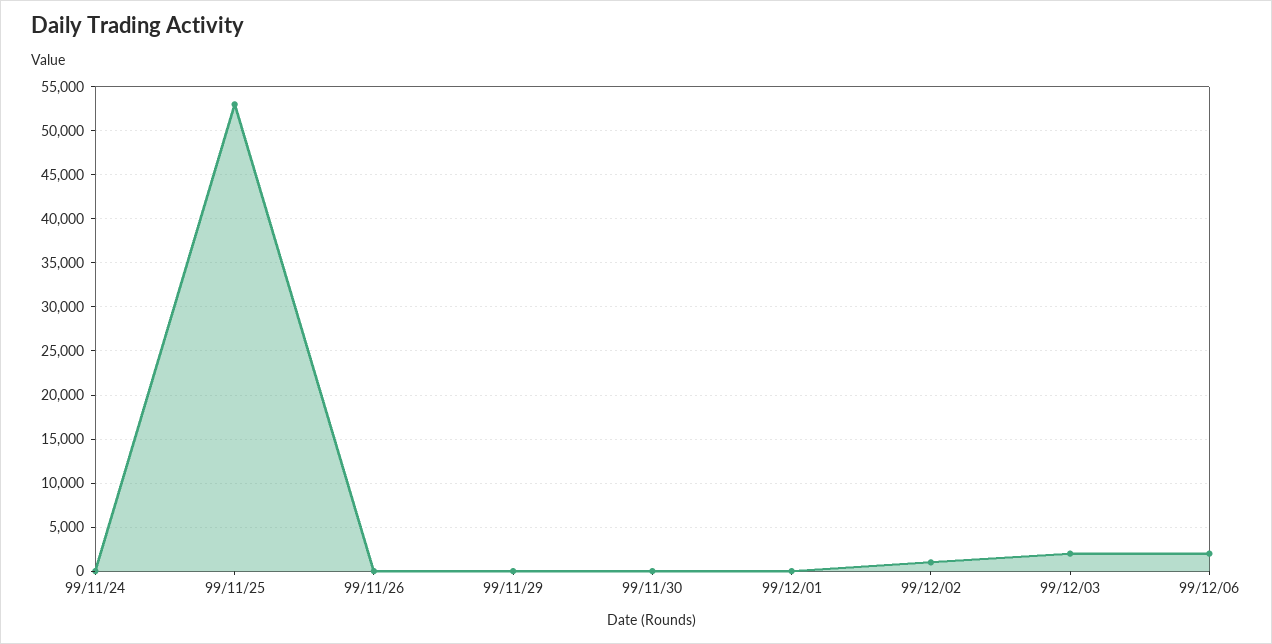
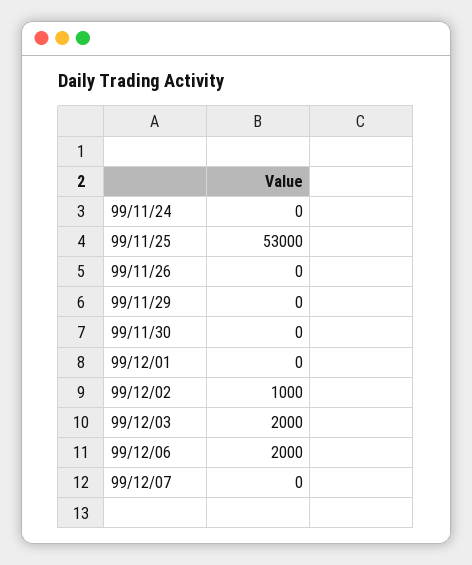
99/12/07: none -> 0

